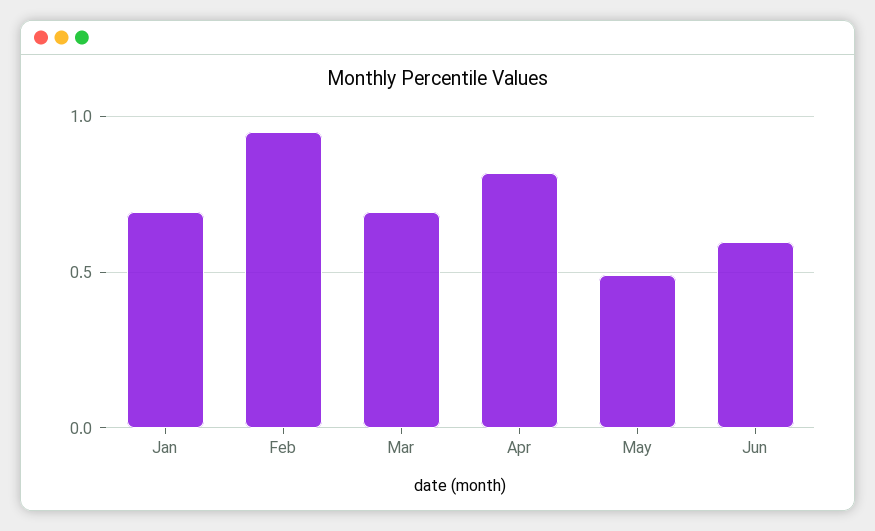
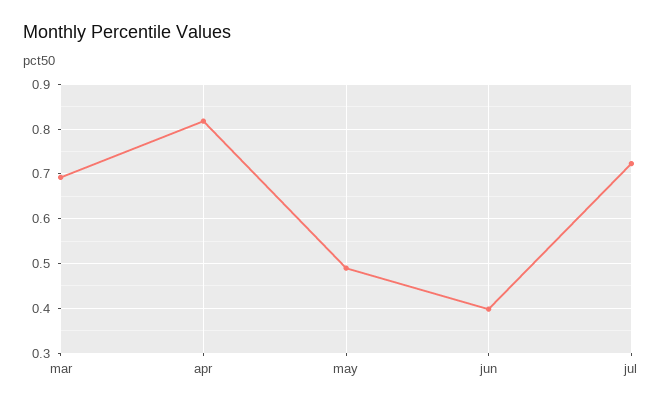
Jan: 0.7 -> none
Feb: 0.95 -> none
Jun: 0.6 -> 0.4
jul: none -> 0.72

